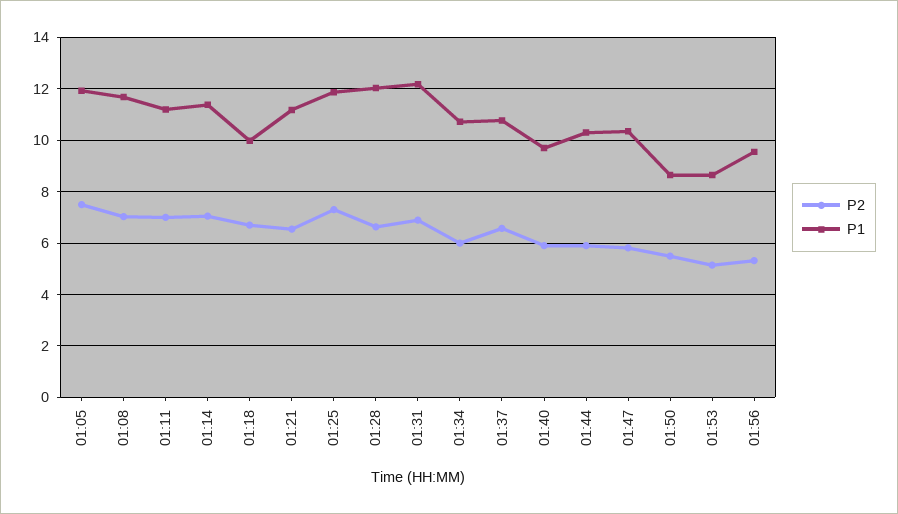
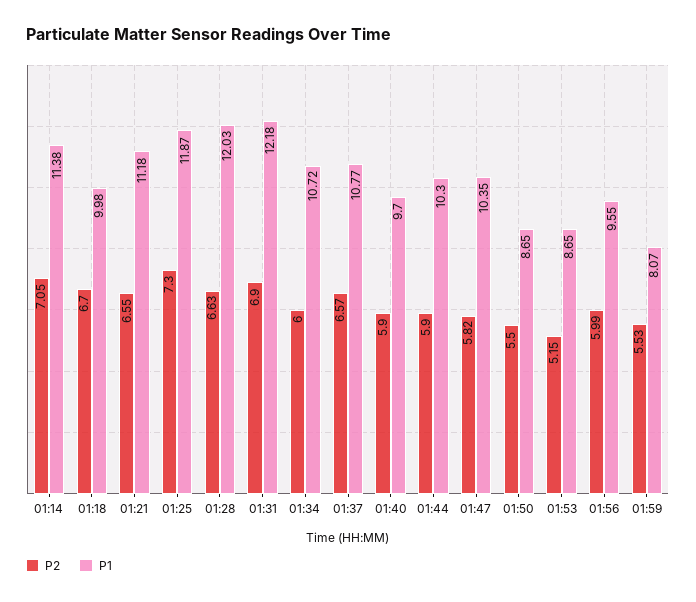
P2, 01:05: 7.5 -> none
P1, 01:05: 12 -> none
P2, 01:08: 7 -> none
P1, 01:08: 11.75 -> none
P2, 01:11: 7 -> none
P1, 01:11: 11.25 -> none
P2, 01:56: 5.25 -> 5.99
P2, 01:59: none -> 5.53
P1, 01:59: none -> 8.07

